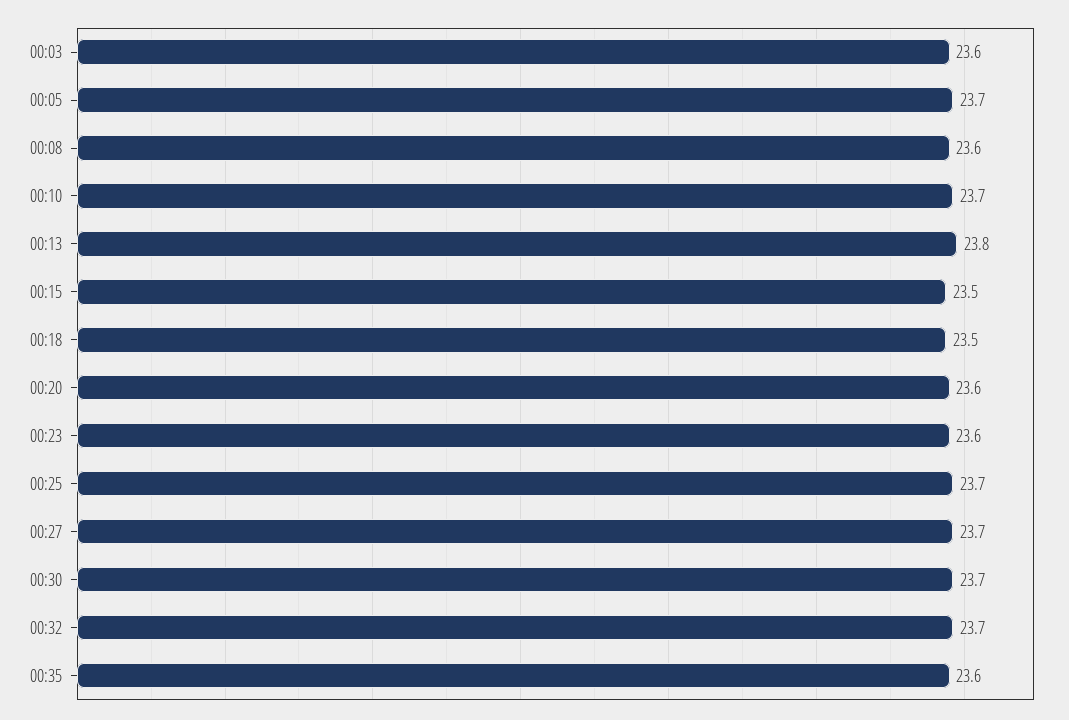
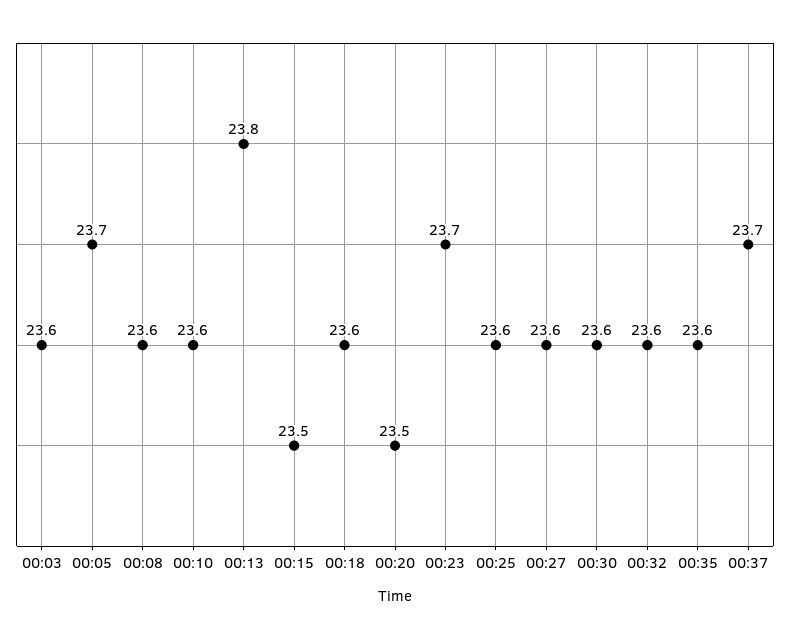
00:10: 23.7 -> 23.6
00:18: 23.5 -> 23.6
00:20: 23.6 -> 23.5
00:23: 23.6 -> 23.7
00:25: 23.7 -> 23.6
00:27: 23.7 -> 23.6
00:30: 23.7 -> 23.6
00:32: 23.7 -> 23.6
00:37: none -> 23.7

